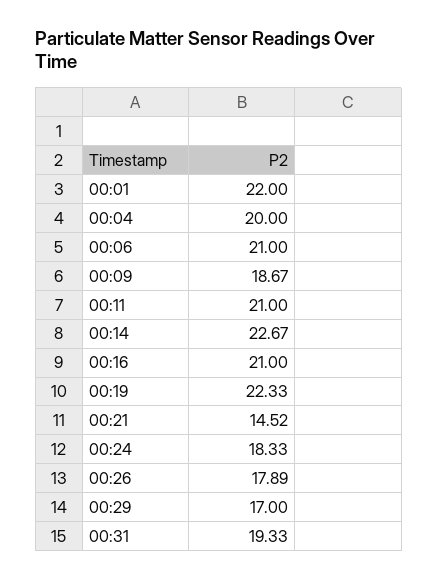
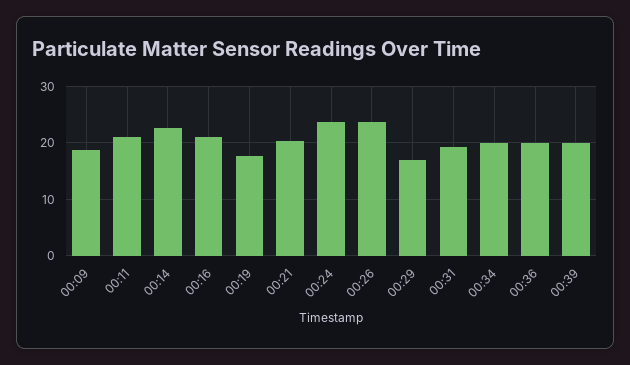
00:01: 22 -> none
00:04: 20 -> none
00:06: 21 -> none
00:19: 22.33 -> 18
00:21: 14.52 -> 20
00:24: 18.33 -> 24
00:26: 17.89 -> 24
00:34: none -> 20
00:36: none -> 20
00:39: none -> 20

